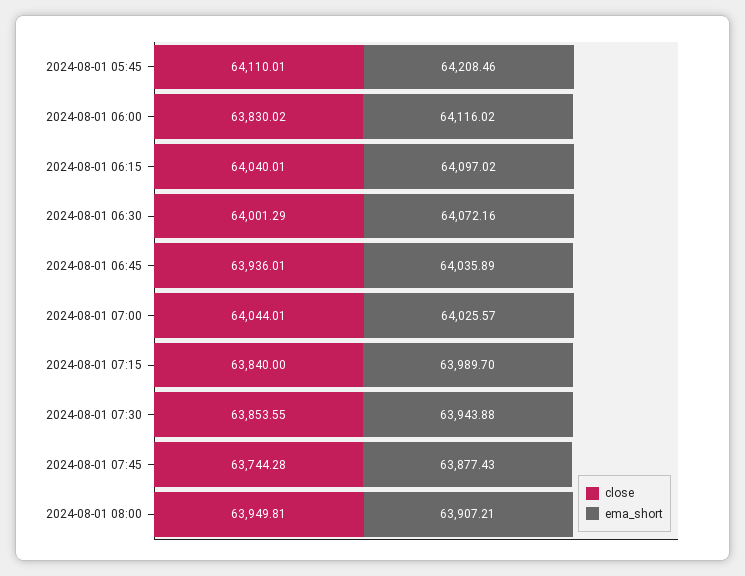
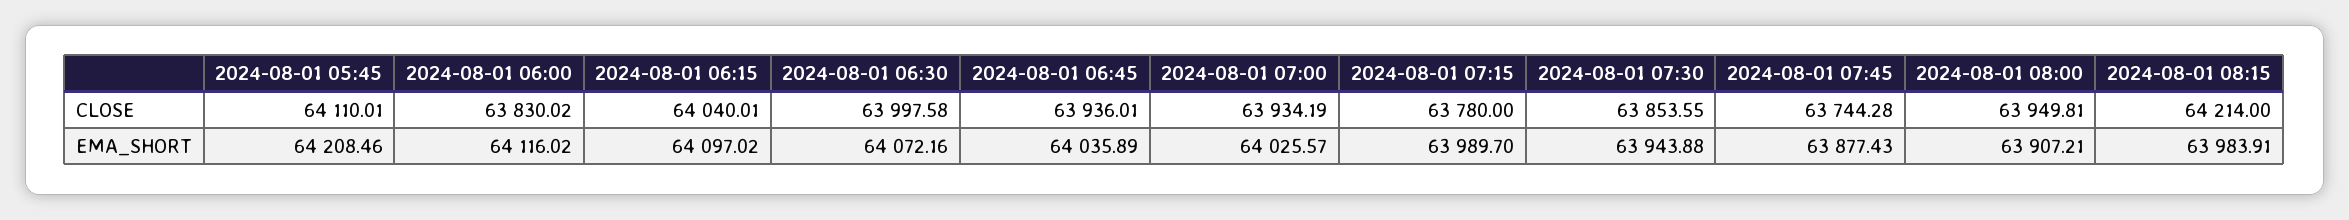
close, 2024-08-01 06:30: 64001.29 -> 63997.58
close, 2024-08-01 07:00: 64044.01 -> 63934.19
close, 2024-08-01 07:15: 63840 -> 63780
close, 2024-08-01 08:15: none -> 64214
ema_short, 2024-08-01 08:15: none -> 63983.91

